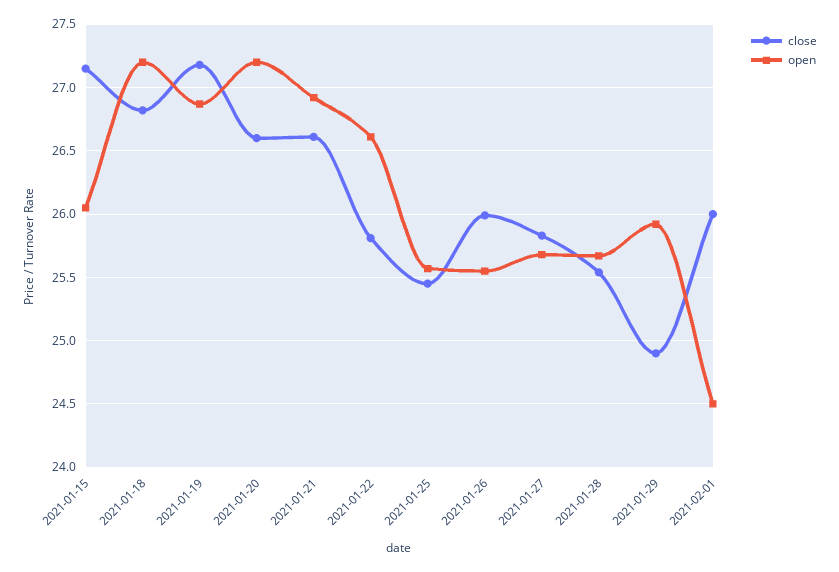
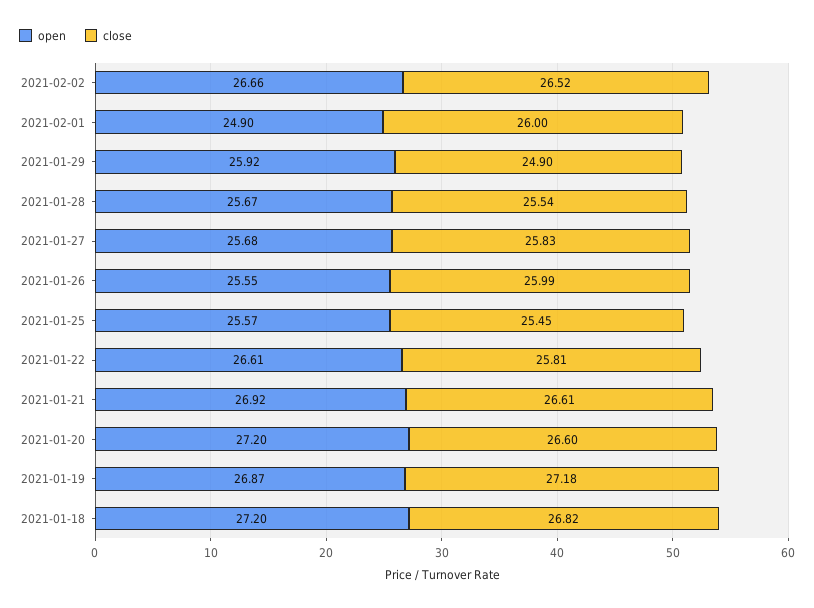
close, 2021-01-15: 27.15 -> none
open, 2021-01-15: 26.05 -> none
open, 2021-02-01: 24.5 -> 24.9
open, 2021-02-02: none -> 26.66
close, 2021-02-02: none -> 26.52

